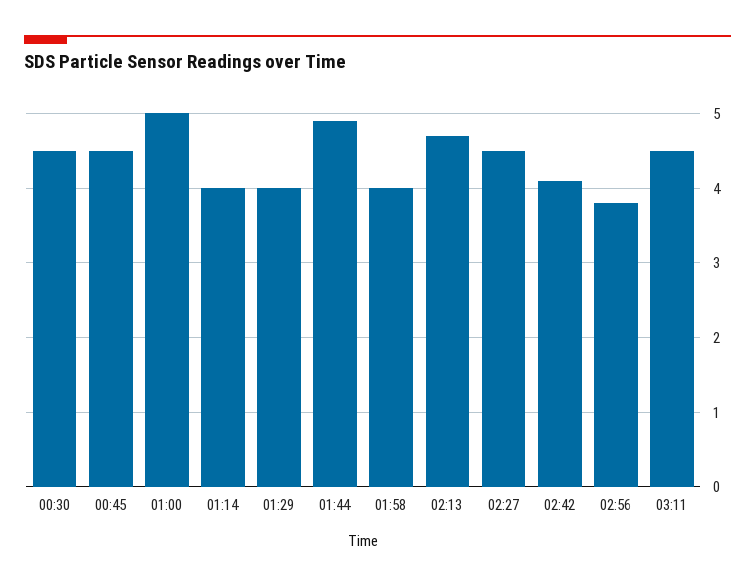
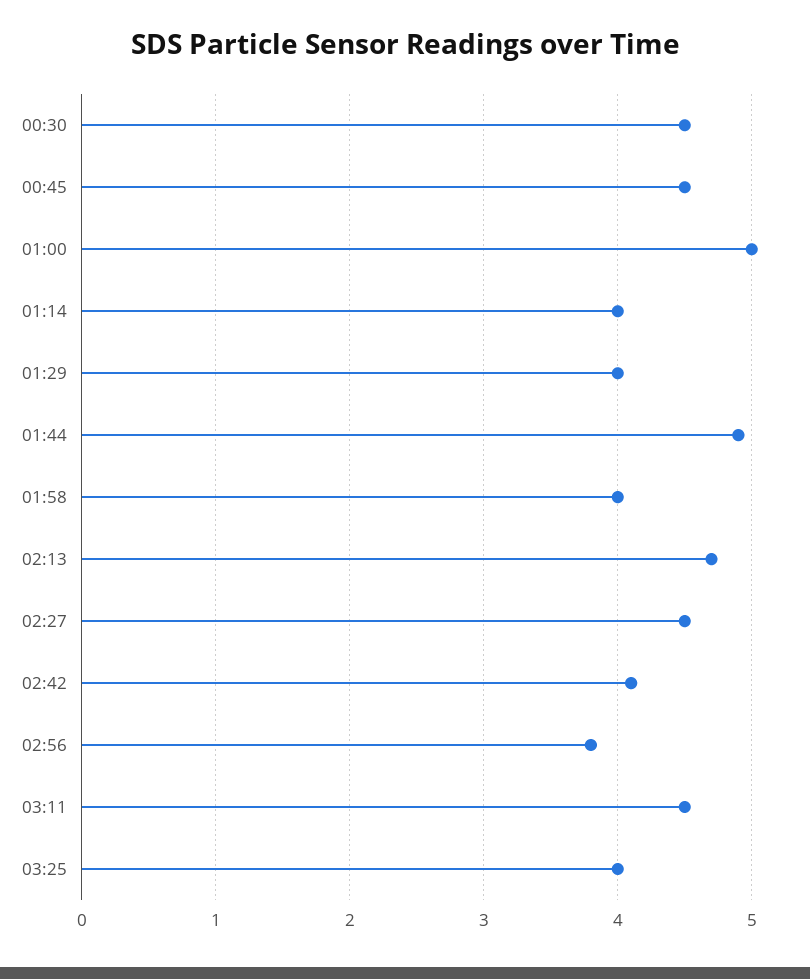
03:25: none -> 4

